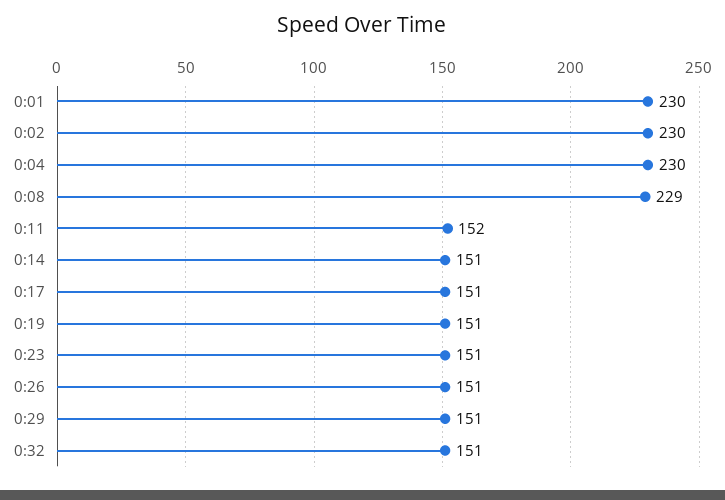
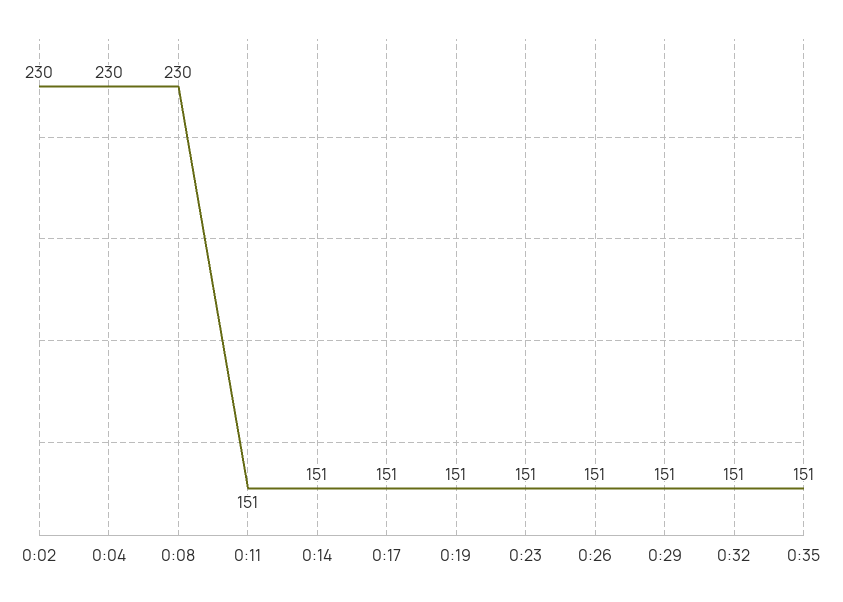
0:01: 230 -> none
0:08: 229 -> 230
0:11: 152 -> 151
0:35: none -> 151

